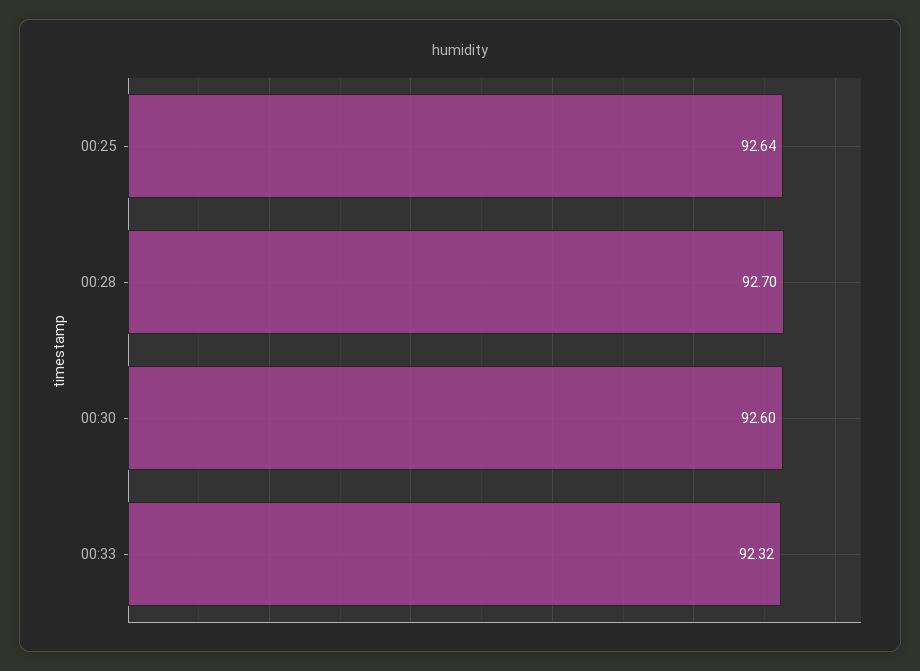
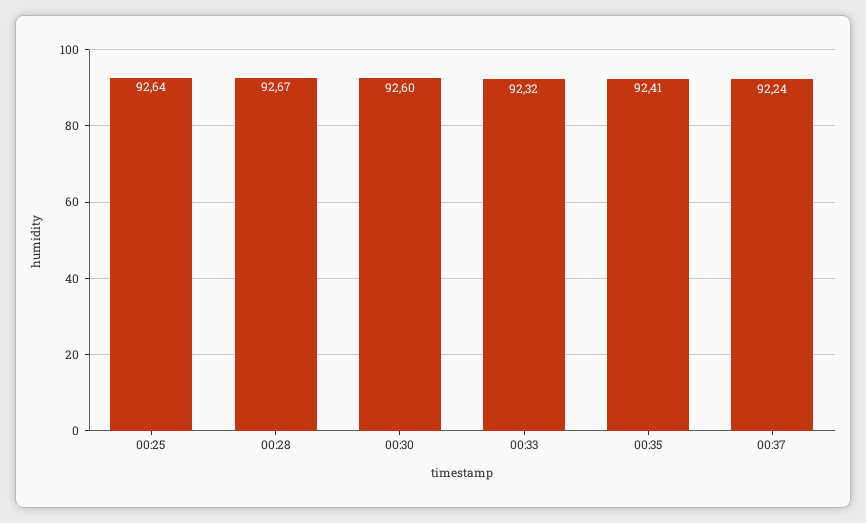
00:28: 92.7 -> 92.67
00:35: none -> 92.41
00:37: none -> 92.24

